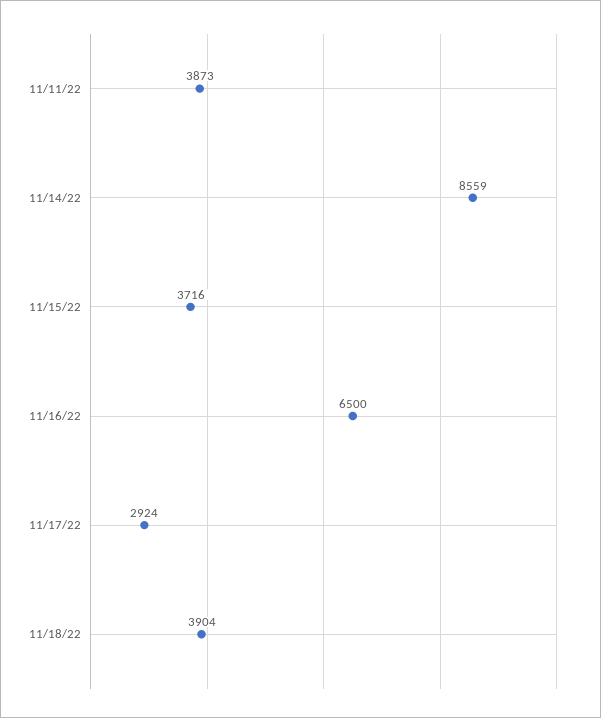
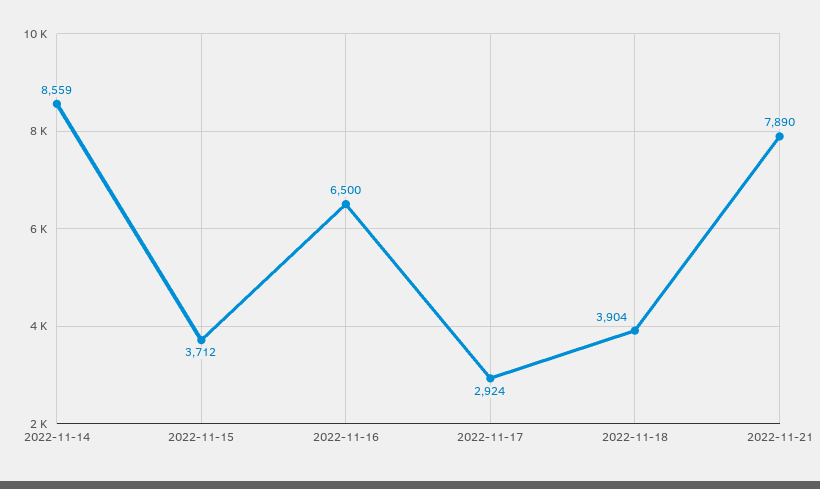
11/11/22: 3873 -> none
11/15/22: 3716 -> 3712
2022-11-21: none -> 7890

